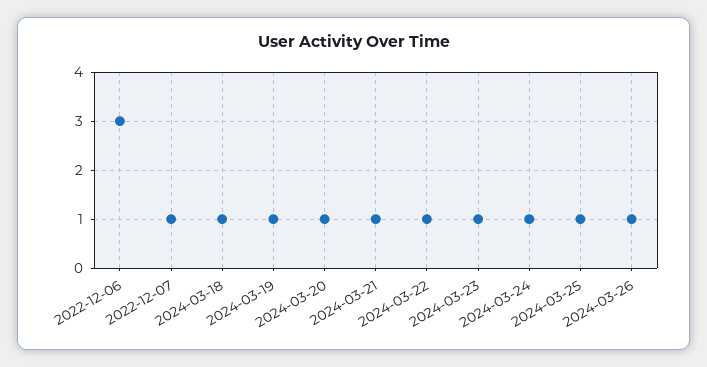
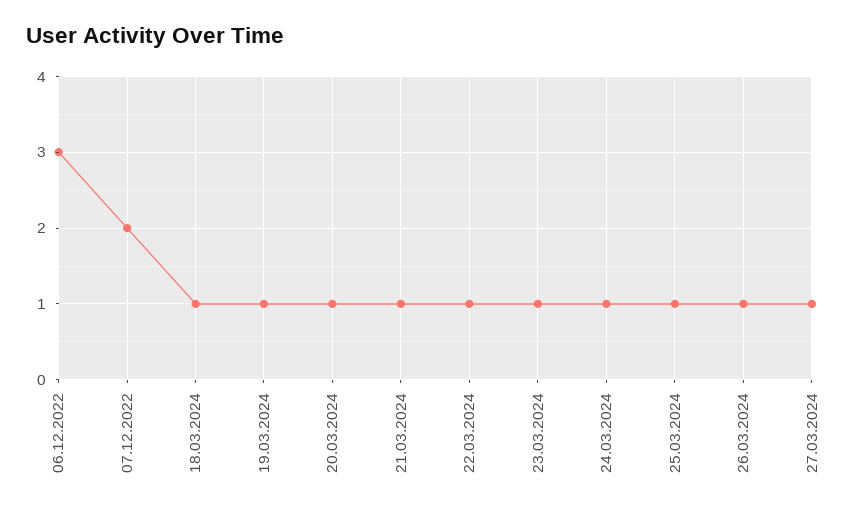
2022-12-07: 1 -> 2
27.03.2024: none -> 1

